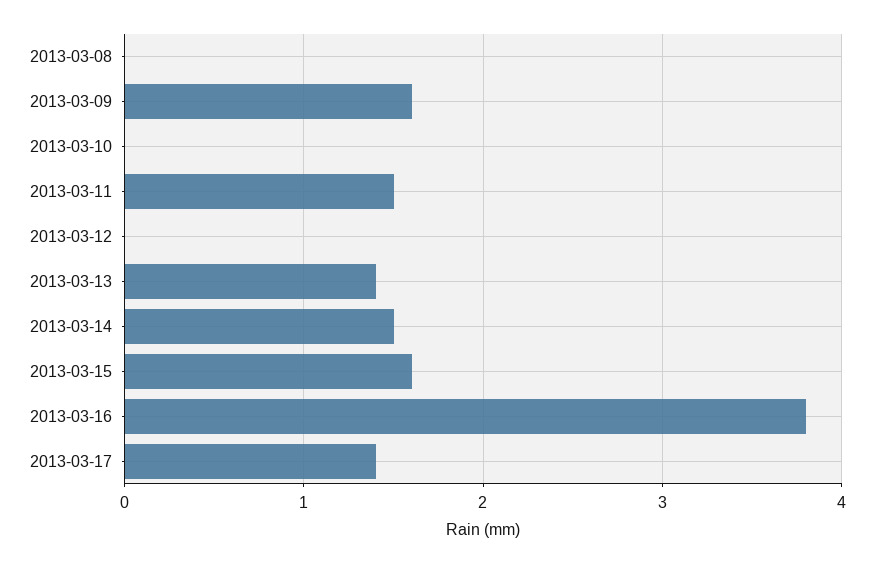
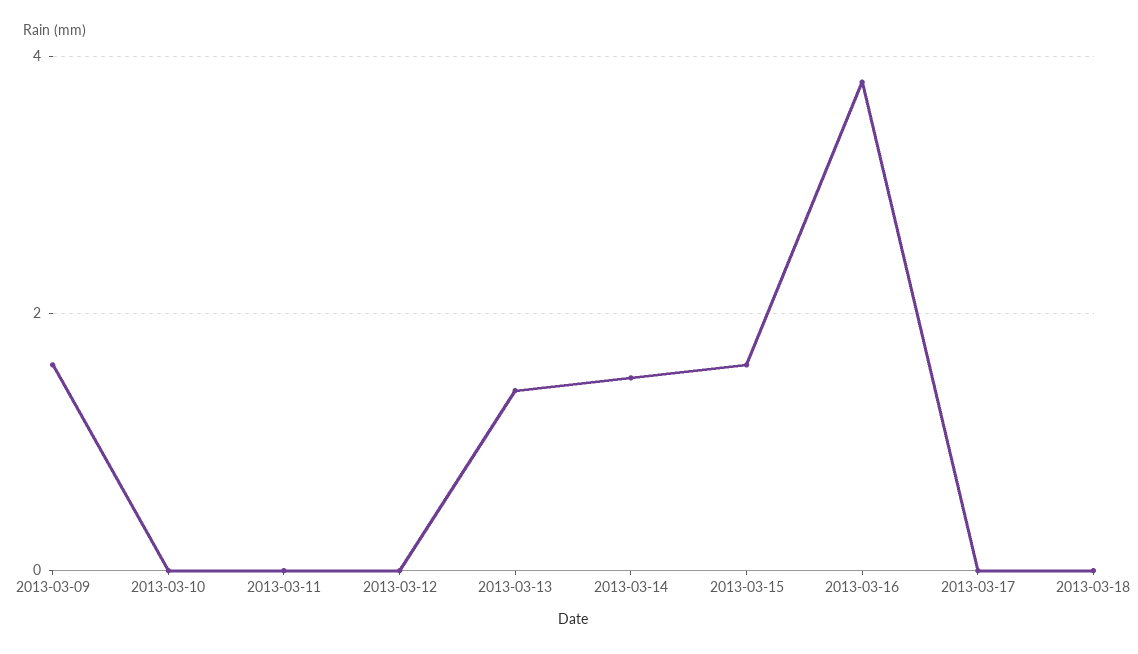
2013-03-08: 0 -> none
2013-03-11: 1.5 -> 0
2013-03-17: 1.4 -> 0
2013-03-18: none -> 0

